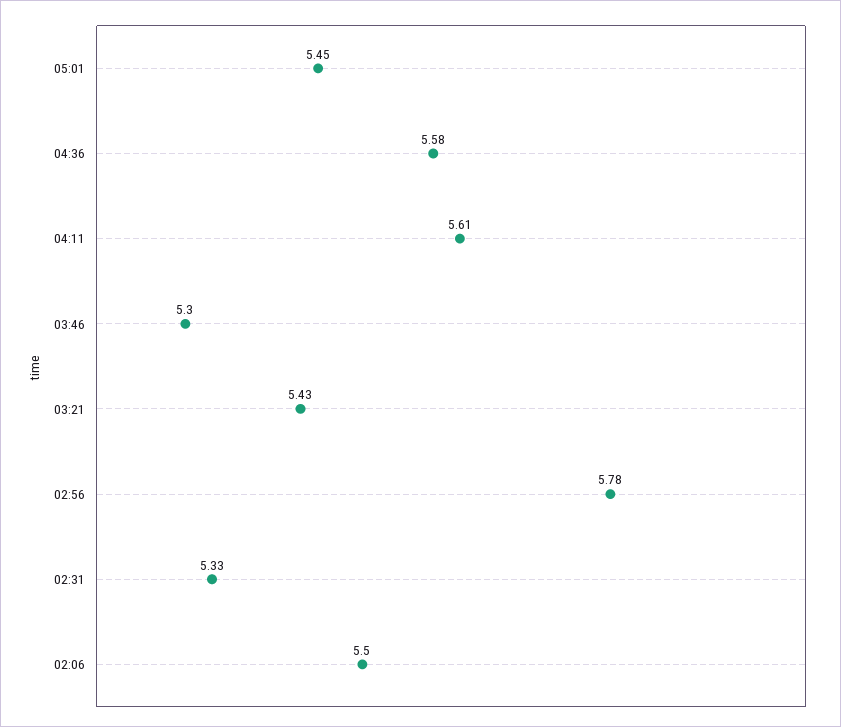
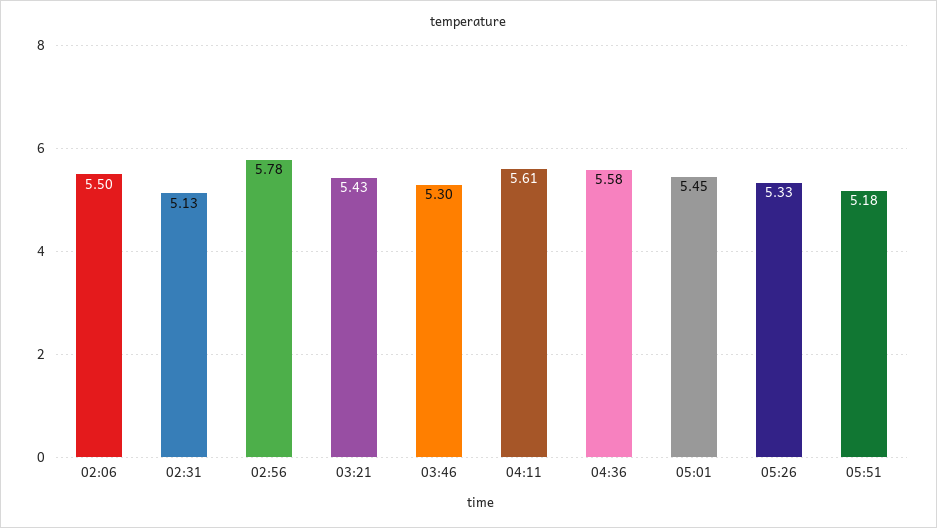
02:31: 5.33 -> 5.13
05:26: none -> 5.33
05:51: none -> 5.18

